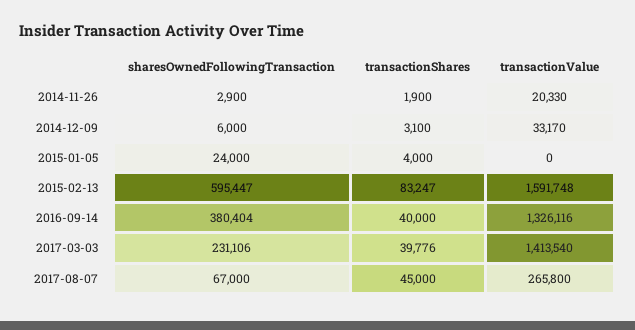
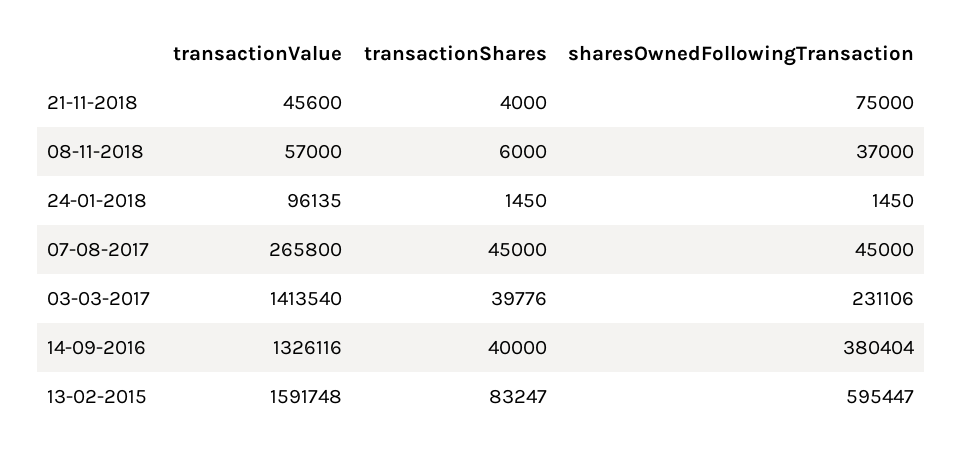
sharesOwnedFollowingTransaction, 2014-11-26: 2900 -> none
transactionShares, 2014-11-26: 1900 -> none
transactionValue, 2014-11-26: 20330 -> none
sharesOwnedFollowingTransaction, 2014-12-09: 6000 -> none
transactionShares, 2014-12-09: 3100 -> none
transactionValue, 2014-12-09: 33170 -> none
sharesOwnedFollowingTransaction, 2015-01-05: 24000 -> none
transactionShares, 2015-01-05: 4000 -> none
transactionValue, 2015-01-05: 0 -> none
sharesOwnedFollowingTransaction, 2017-08-07: 67000 -> 45000
transactionValue, 21-11-2018: none -> 45600
transactionShares, 21-11-2018: none -> 4000
sharesOwnedFollowingTransaction, 21-11-2018: none -> 75000
transactionValue, 08-11-2018: none -> 57000
transactionShares, 08-11-2018: none -> 6000
sharesOwnedFollowingTransaction, 08-11-2018: none -> 37000
transactionValue, 24-01-2018: none -> 96135
transactionShares, 24-01-2018: none -> 1450
sharesOwnedFollowingTransaction, 24-01-2018: none -> 1450

